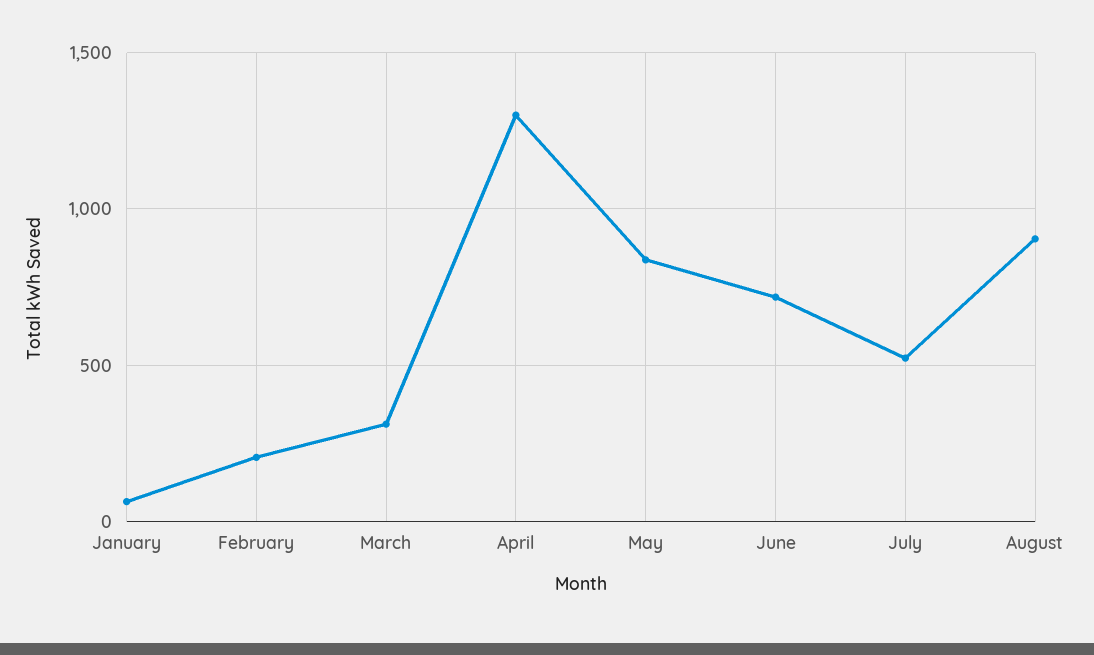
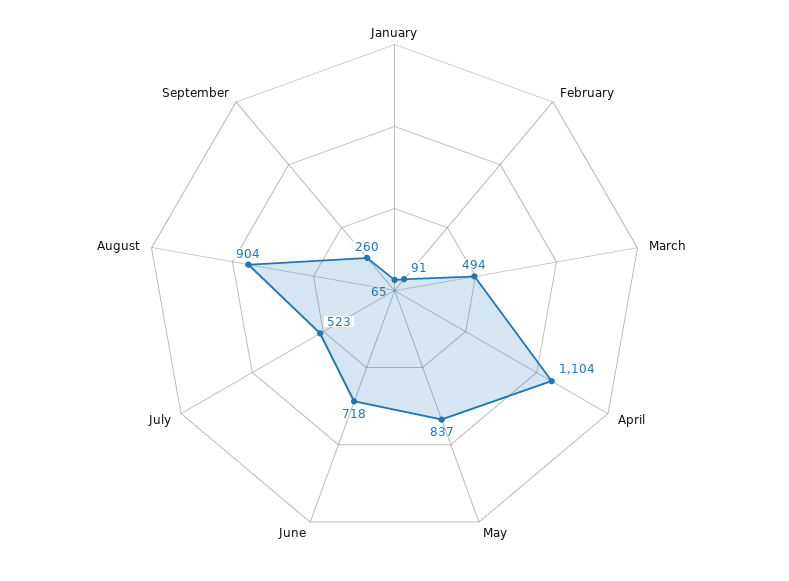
February: 200 -> 91
March: 300 -> 494
April: 1300 -> 1104
September: none -> 260

